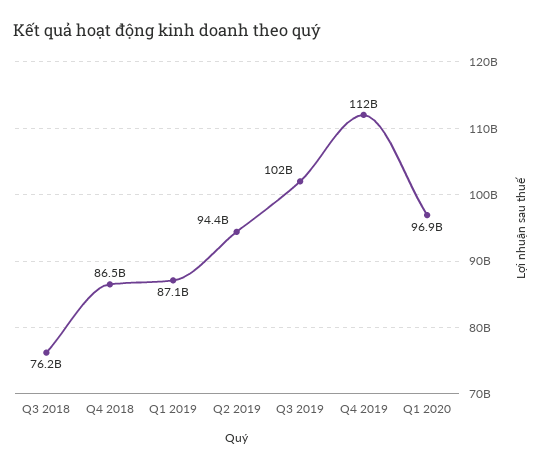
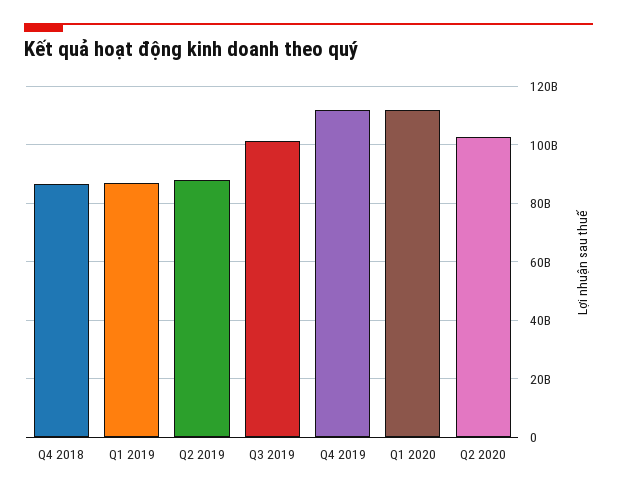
Q3 2018: 76200000000 -> none
Q2 2019: 94400000000 -> 87500000000
Q1 2020: 96900000000 -> 112500000000
Q2 2020: none -> 102500000000

